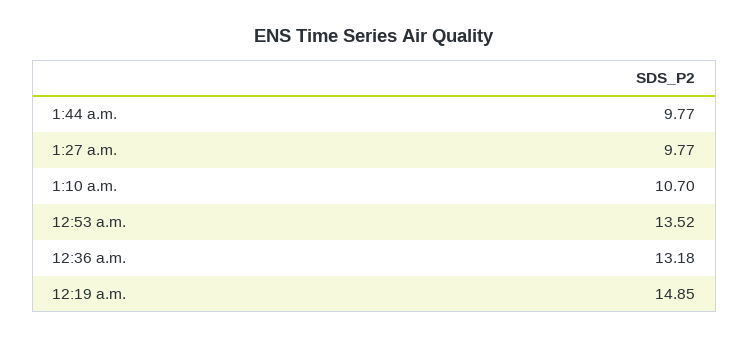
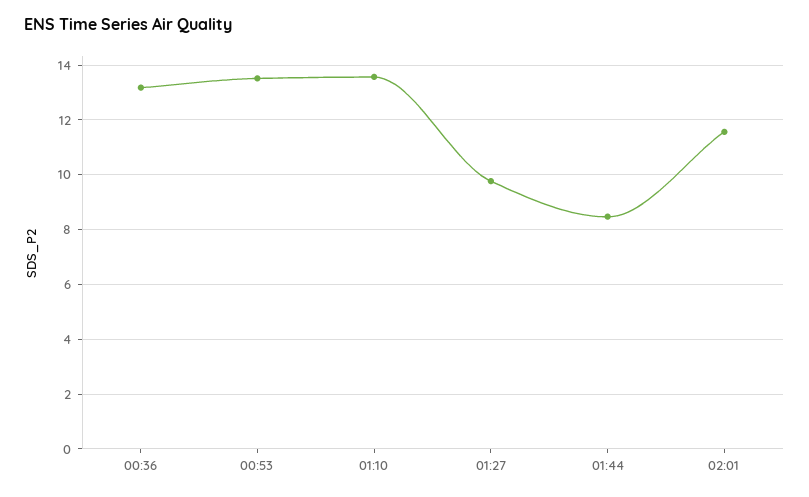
1:44 a.m.: 9.77 -> 8.5
1:10 a.m.: 10.7 -> 13.5
12:19 a.m.: 14.85 -> none
02:01: none -> 11.5

